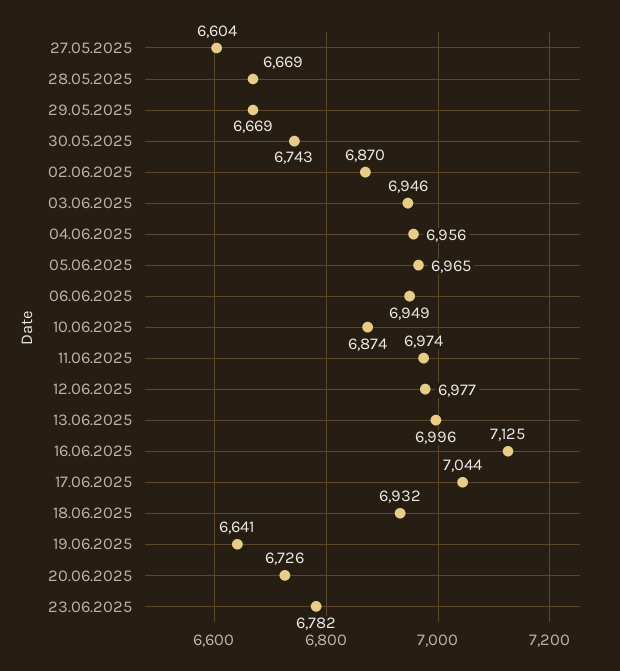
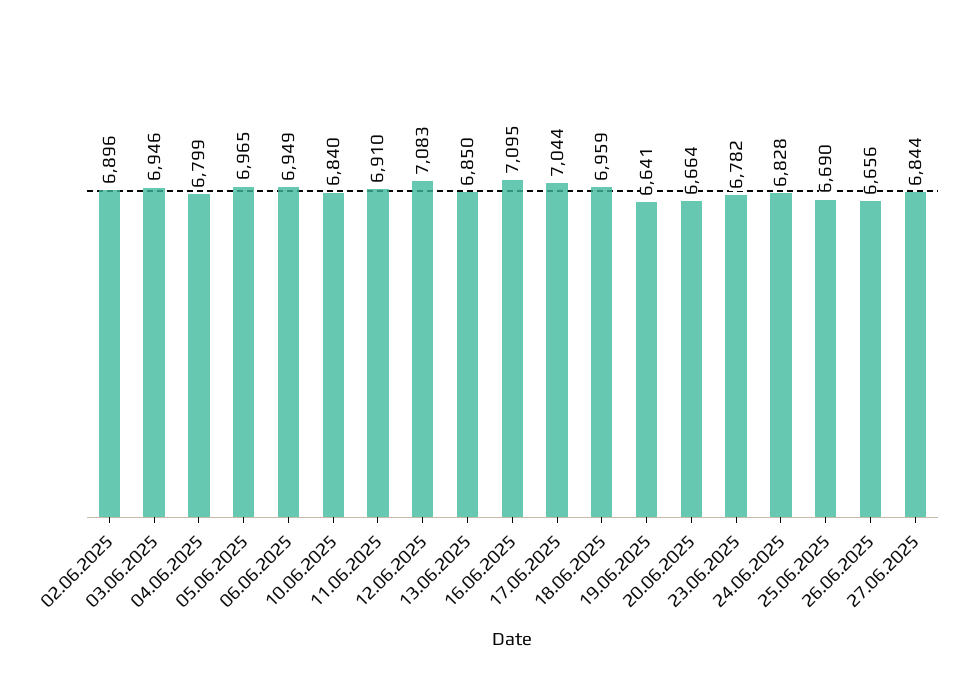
27.05.2025: 6604 -> none
28.05.2025: 6669 -> none
29.05.2025: 6669 -> none
30.05.2025: 6743 -> none
02.06.2025: 6870 -> 6896
04.06.2025: 6956 -> 6799
10.06.2025: 6874 -> 6840
11.06.2025: 6974 -> 6910
12.06.2025: 6977 -> 7083
13.06.2025: 6996 -> 6850
16.06.2025: 7125 -> 7095
18.06.2025: 6932 -> 6959
20.06.2025: 6726 -> 6664
24.06.2025: none -> 6828
25.06.2025: none -> 6690
26.06.2025: none -> 6656
27.06.2025: none -> 6844

